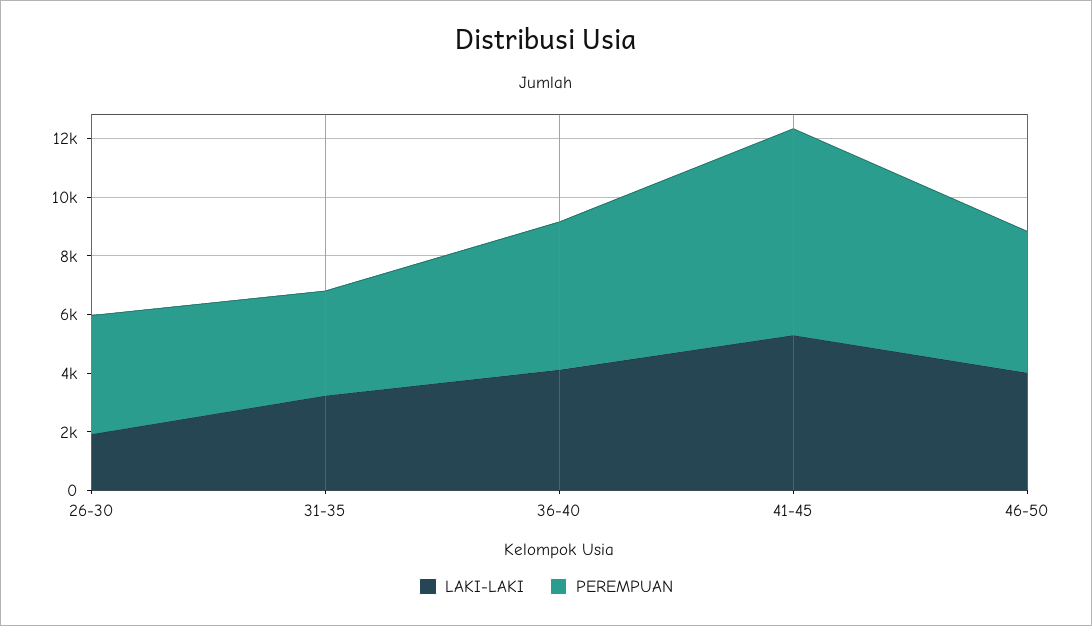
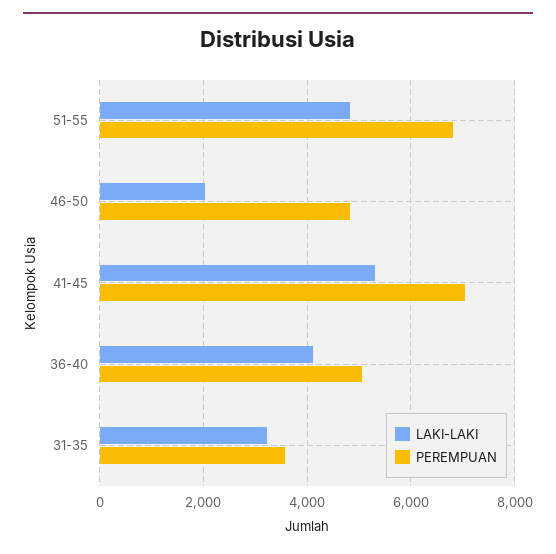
LAKI-LAKI, 26-30: 2000 -> none
PEREMPUAN, 26-30: 4000 -> none
LAKI-LAKI, 46-50: 4000 -> 2000
LAKI-LAKI, 51-55: none -> 4800
PEREMPUAN, 51-55: none -> 6800

